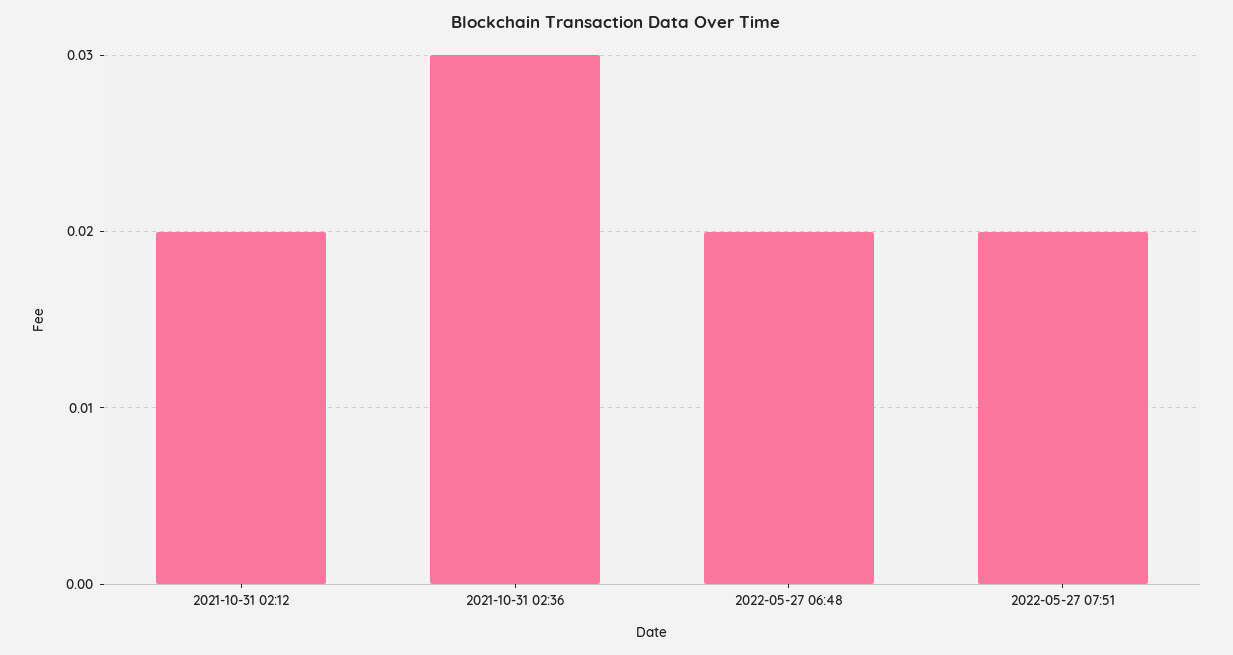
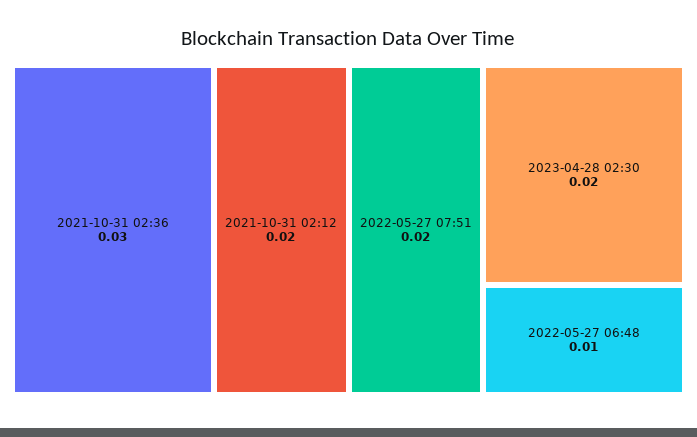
2022-05-27 06:48: 0.02 -> 0.01
2023-04-28 02:30: none -> 0.02

